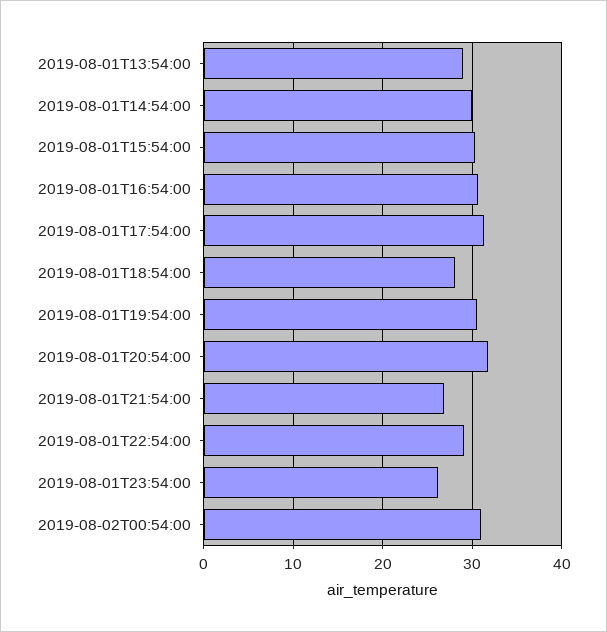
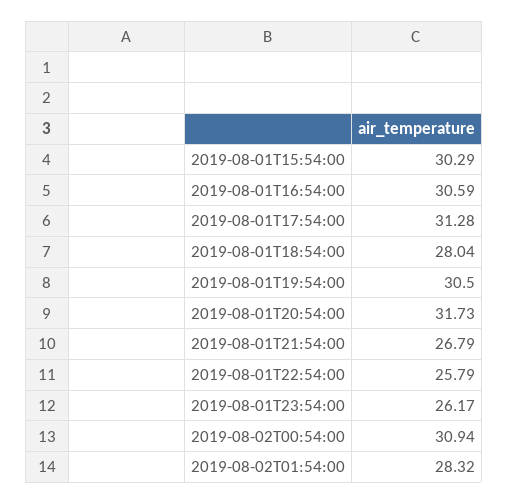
2019-08-01T13:54:00: 29 -> none
2019-08-01T14:54:00: 30 -> none
2019-08-01T22:54:00: 29 -> 25.79
2019-08-02T01:54:00: none -> 28.32

